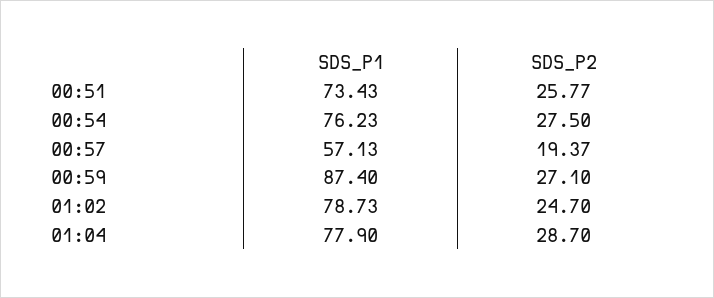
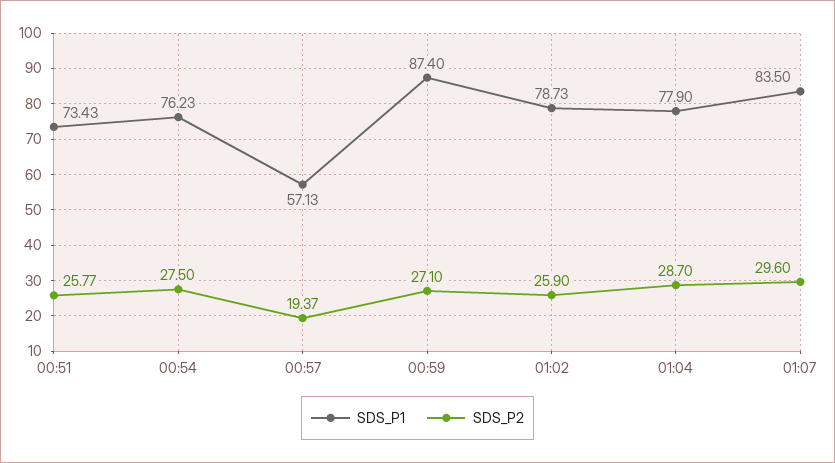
SDS_P2, 01:02: 24.7 -> 25.9
SDS_P1, 01:07: none -> 83.5
SDS_P2, 01:07: none -> 29.6

